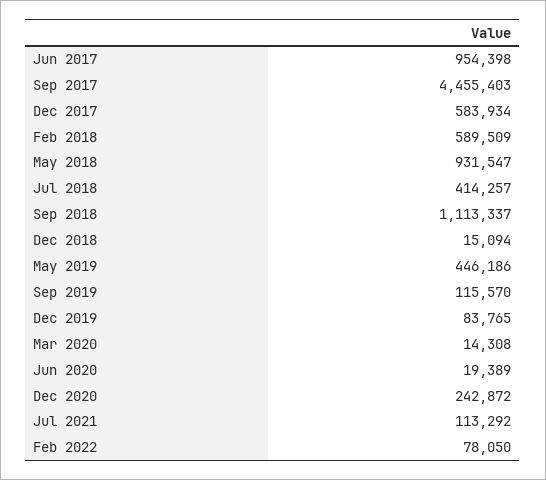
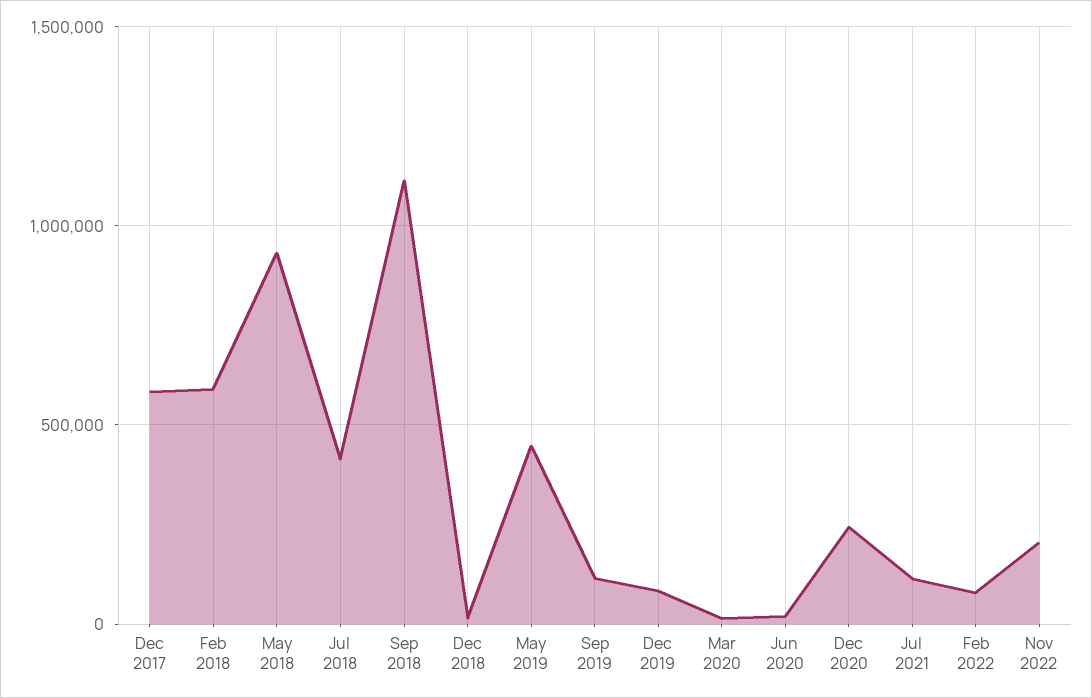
Jun 2017: 954398 -> none
Sep 2017: 4455403 -> none
Nov 2022: none -> 200000

